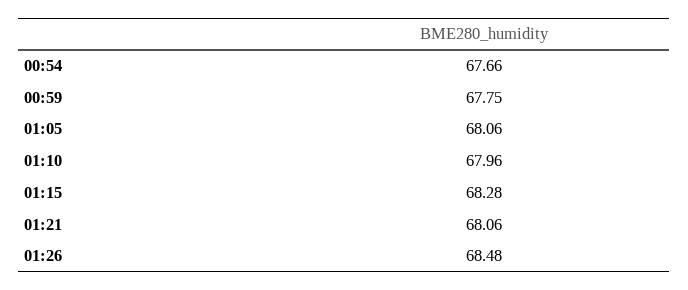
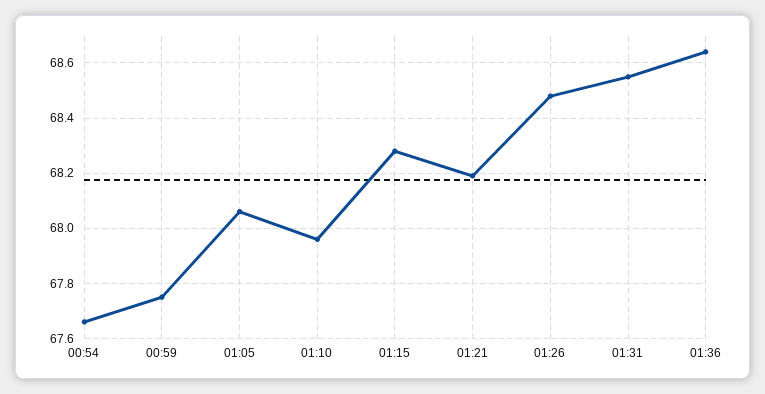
01:21: 68.06 -> 68.2
01:31: none -> 68.55
01:36: none -> 68.65

